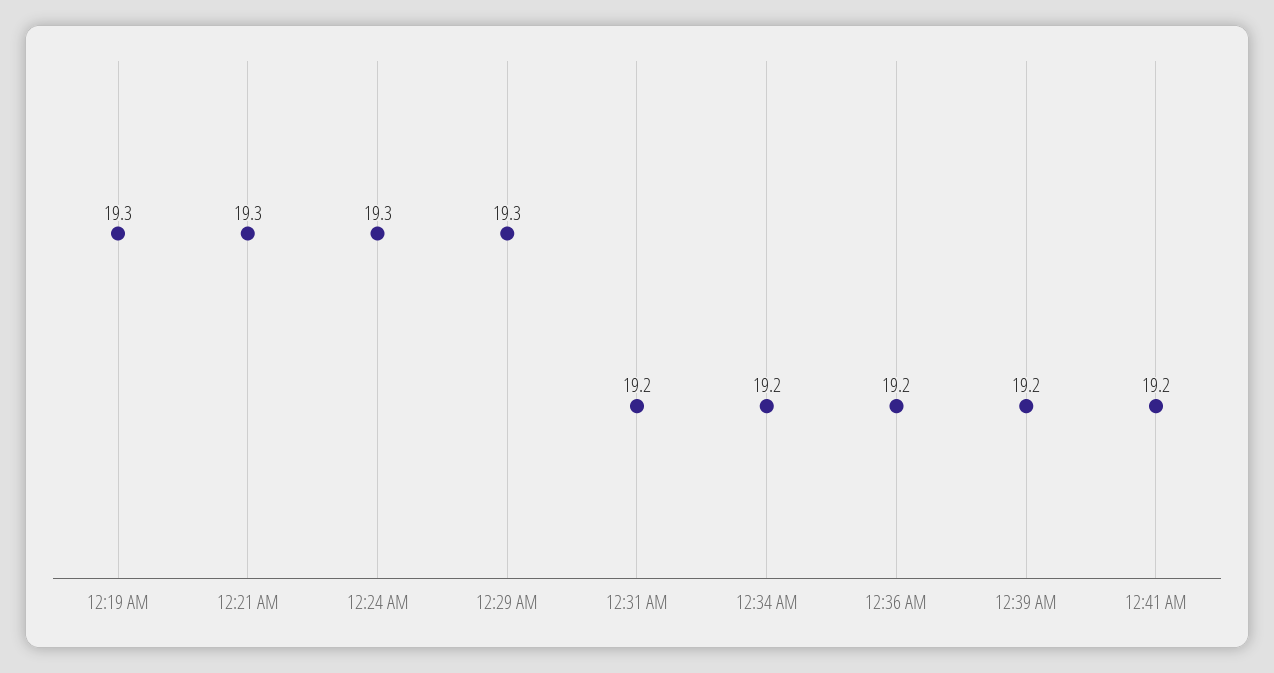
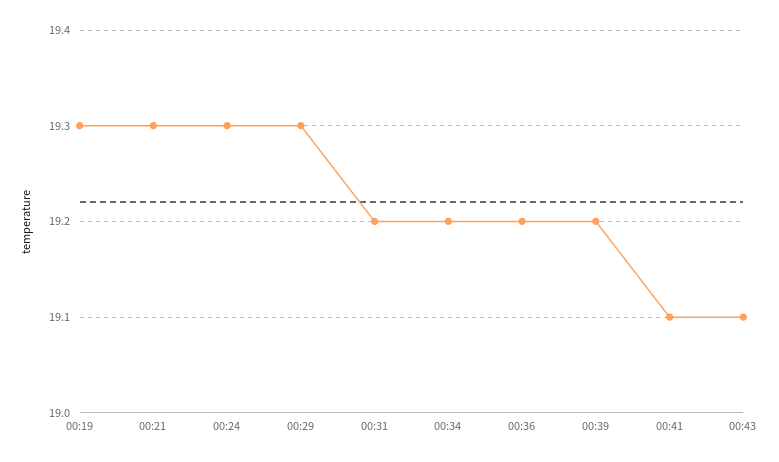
12:41 AM: 19.2 -> 19.1
00:43: none -> 19.1

